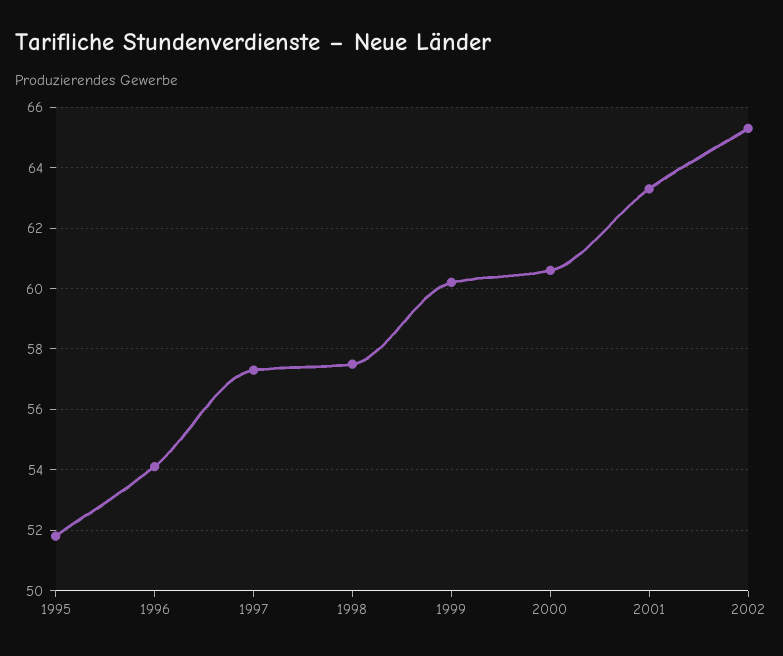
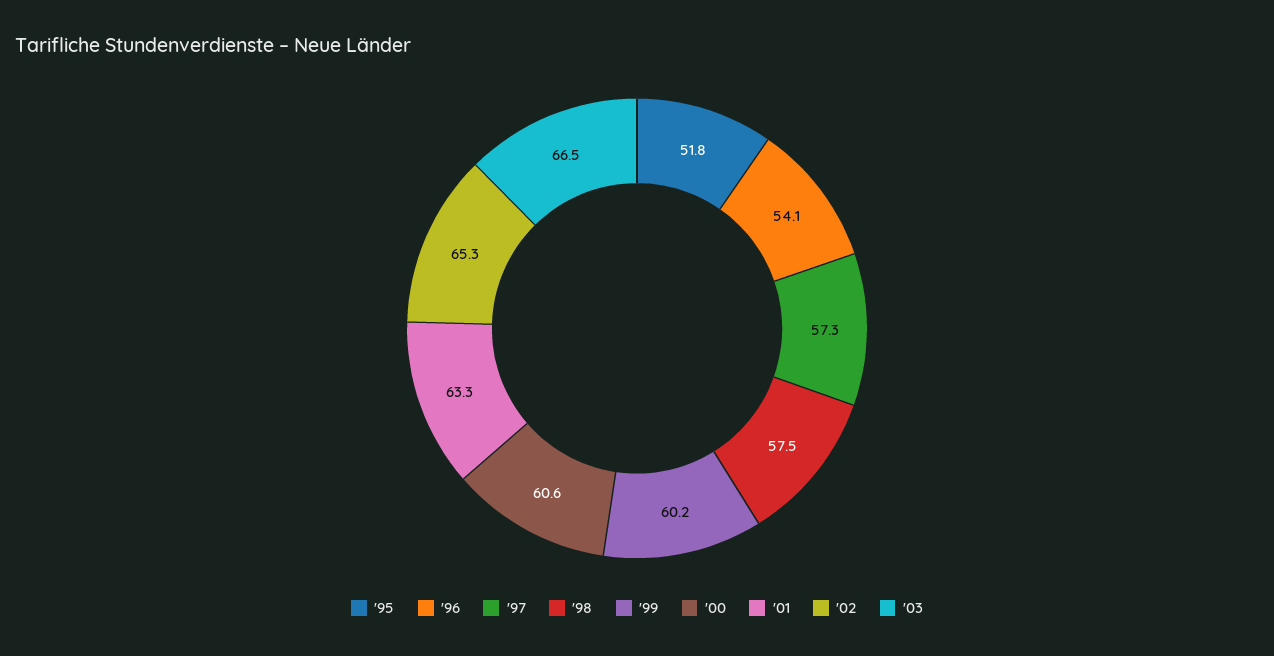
'03: none -> 66.5

